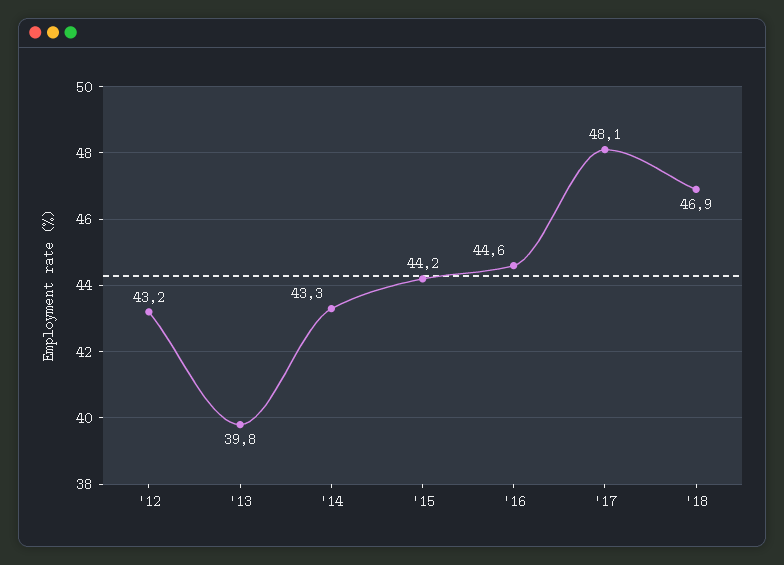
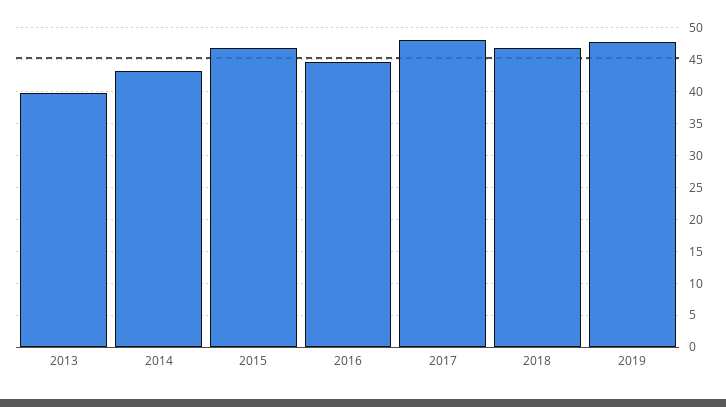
'12: 43.2 -> none
'15: 44.2 -> 47
2019: none -> 48

